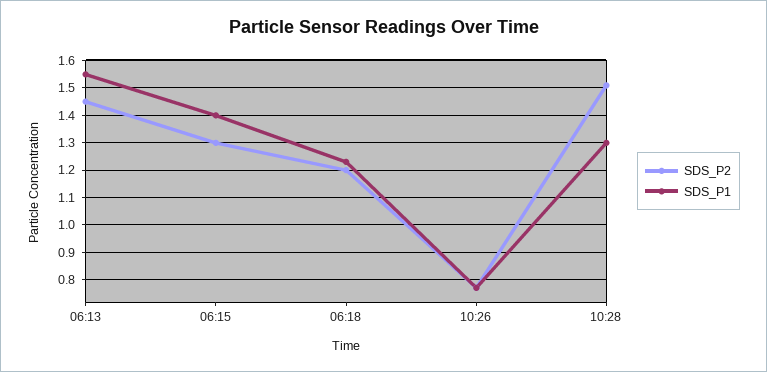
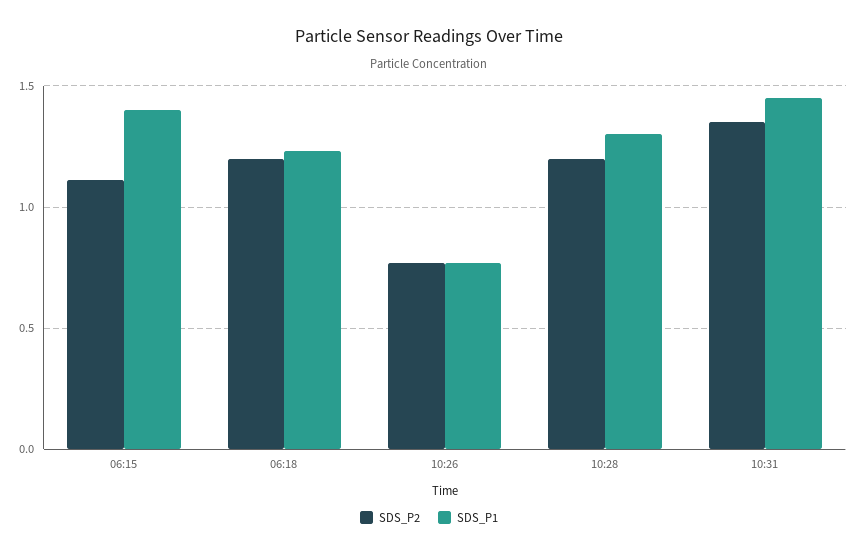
SDS_P2, 06:13: 1.45 -> none
SDS_P1, 06:13: 1.55 -> none
SDS_P2, 06:15: 1.3 -> 1.1
SDS_P2, 10:28: 1.5 -> 1.2
SDS_P2, 10:31: none -> 1.35
SDS_P1, 10:31: none -> 1.45

